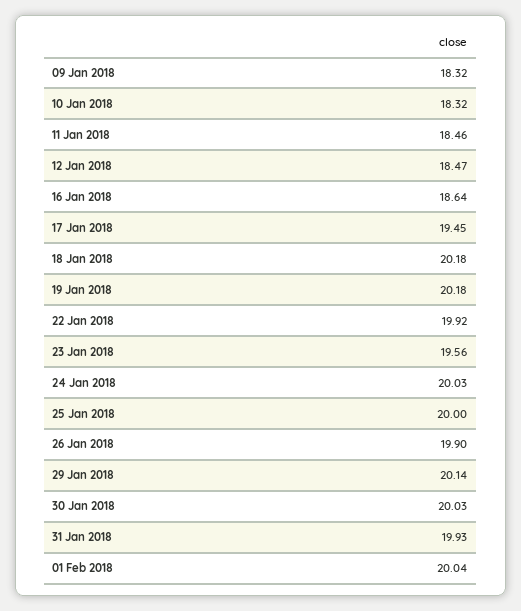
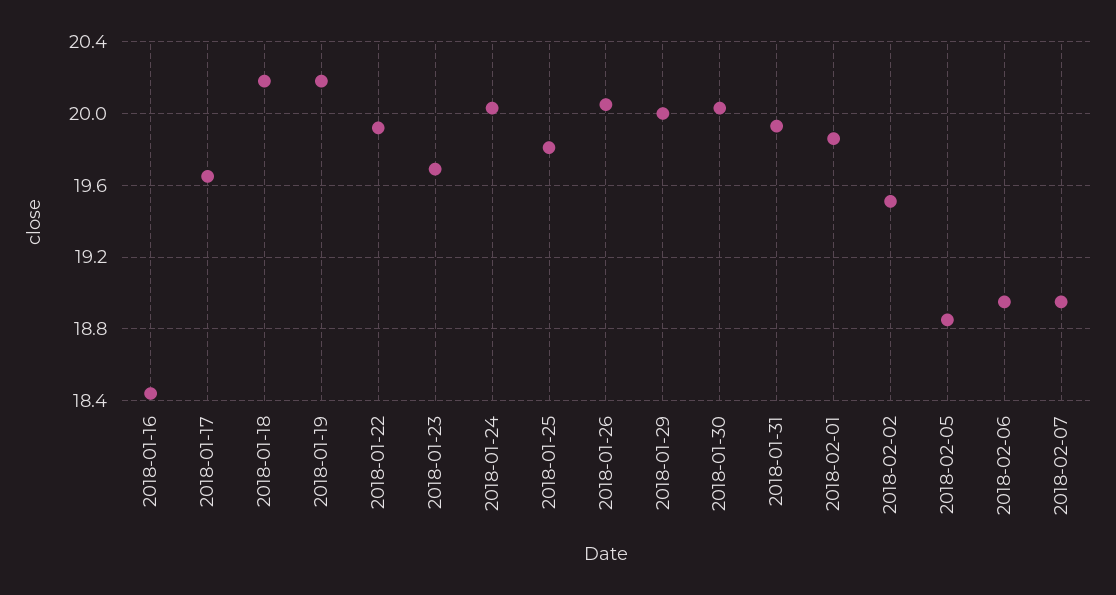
09 Jan 2018: 18.32 -> none
10 Jan 2018: 18.32 -> none
11 Jan 2018: 18.46 -> none
12 Jan 2018: 18.47 -> none
16 Jan 2018: 18.64 -> 18.45
17 Jan 2018: 19.45 -> 19.65
23 Jan 2018: 19.56 -> 19.7
25 Jan 2018: 20 -> 19.8
26 Jan 2018: 19.9 -> 20.05
29 Jan 2018: 20.14 -> 20
01 Feb 2018: 20.04 -> 19.85
2018-02-02: none -> 19.5
2018-02-05: none -> 18.85
2018-02-06: none -> 18.95
2018-02-07: none -> 18.95

